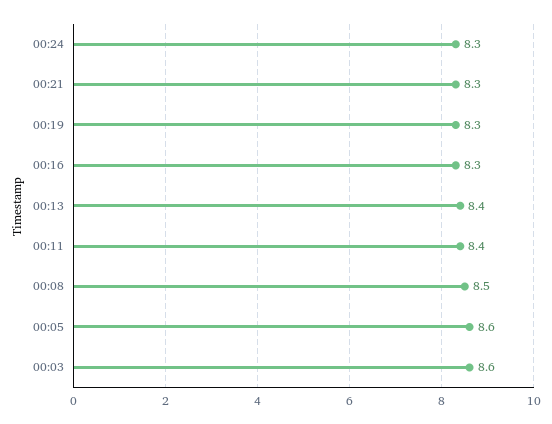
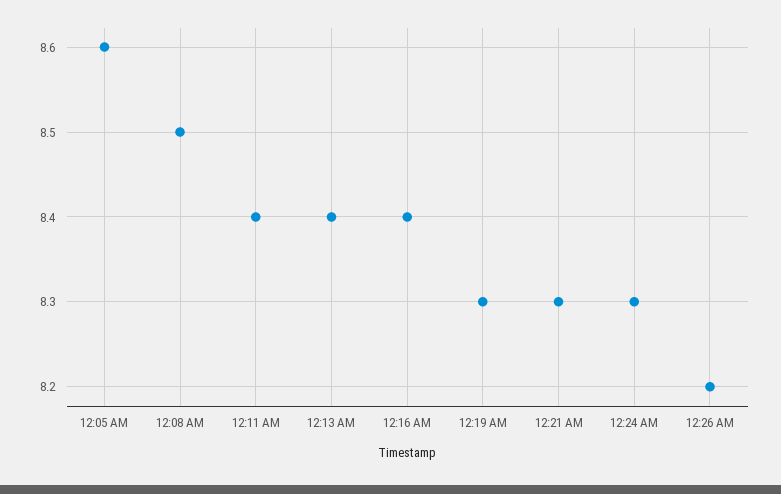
00:16: 8.3 -> 8.4
00:03: 8.6 -> none
12:26 AM: none -> 8.2

